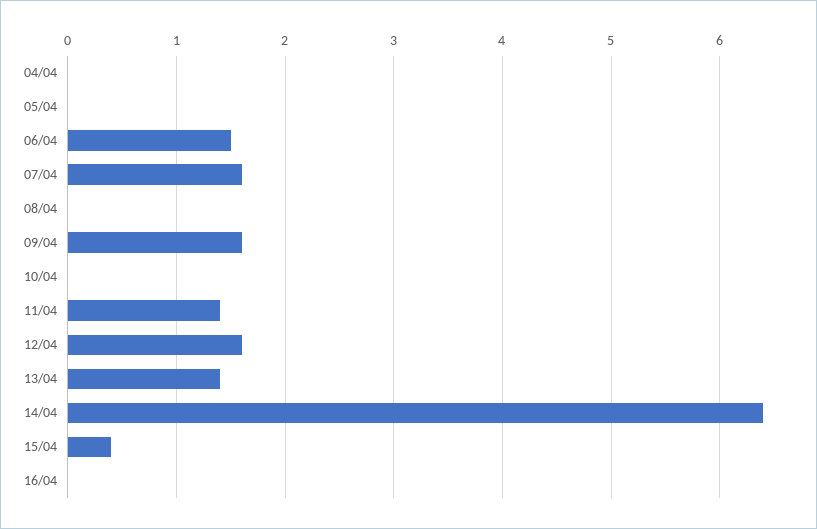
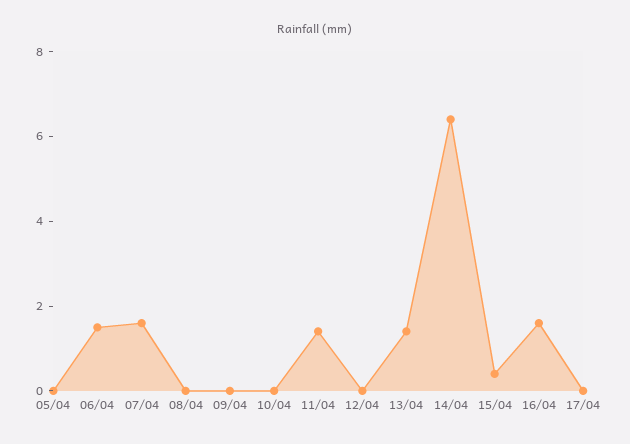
04/04: 0 -> none
09/04: 1.6 -> 0
12/04: 1.6 -> 0
16/04: 0 -> 1.5
17/04: none -> 0

